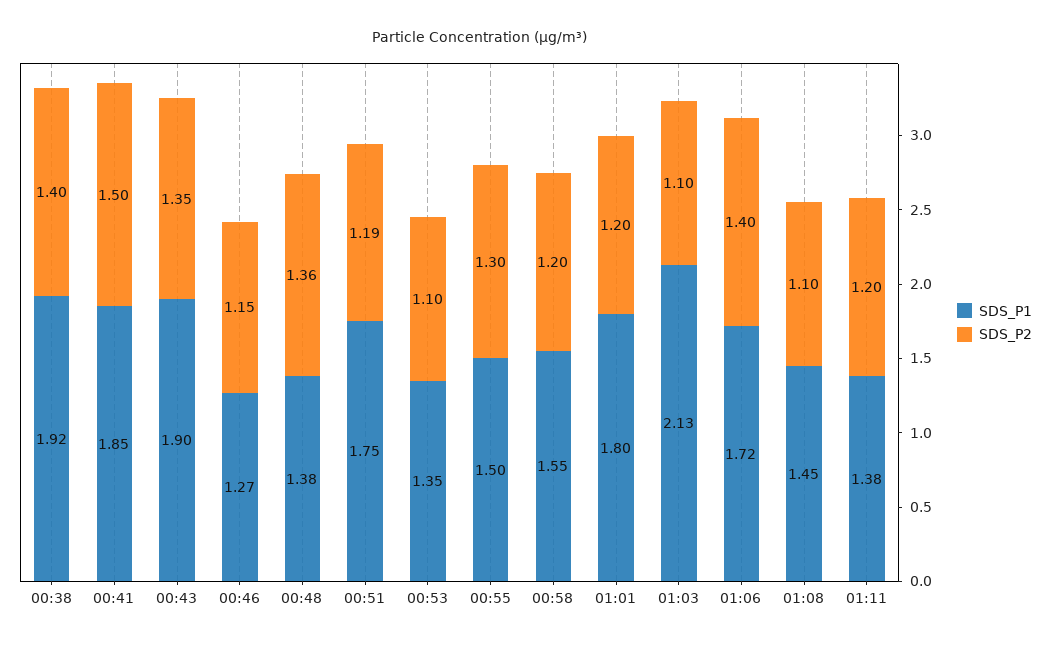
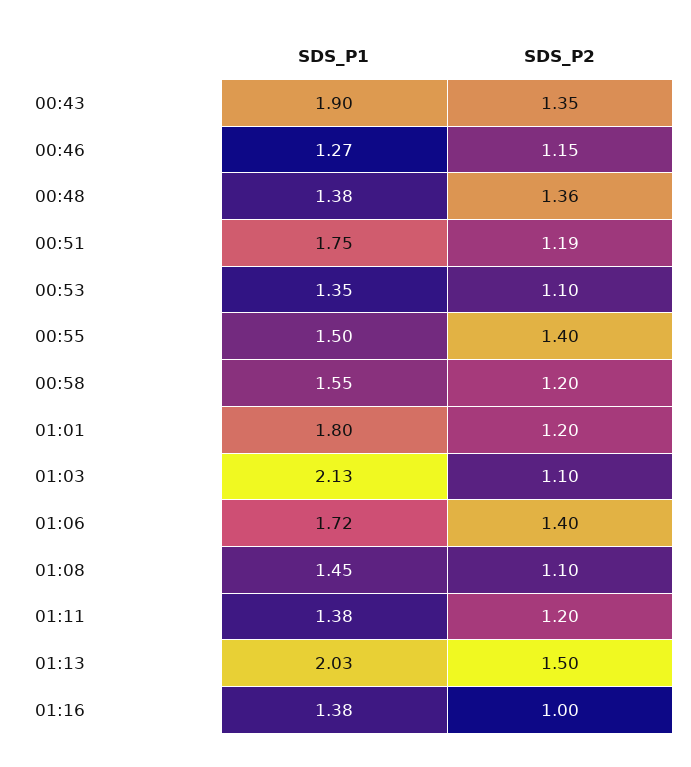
SDS_P1, 00:38: 1.92 -> none
SDS_P2, 00:38: 1.4 -> none
SDS_P1, 00:41: 1.85 -> none
SDS_P2, 00:41: 1.5 -> none
SDS_P2, 00:55: 1.3 -> 1.4
SDS_P1, 01:13: none -> 2.03
SDS_P2, 01:13: none -> 1.5
SDS_P1, 01:16: none -> 1.38
SDS_P2, 01:16: none -> 1

